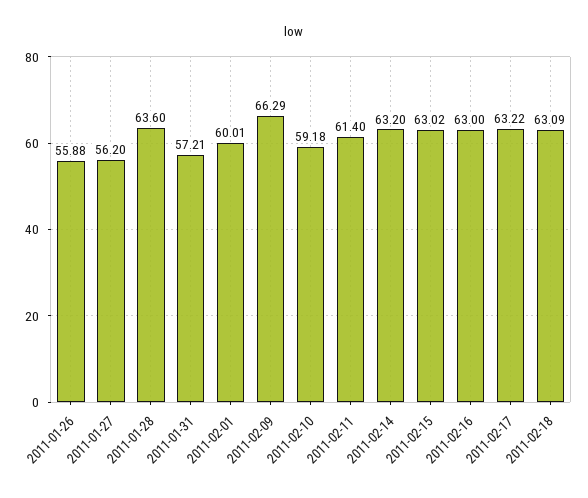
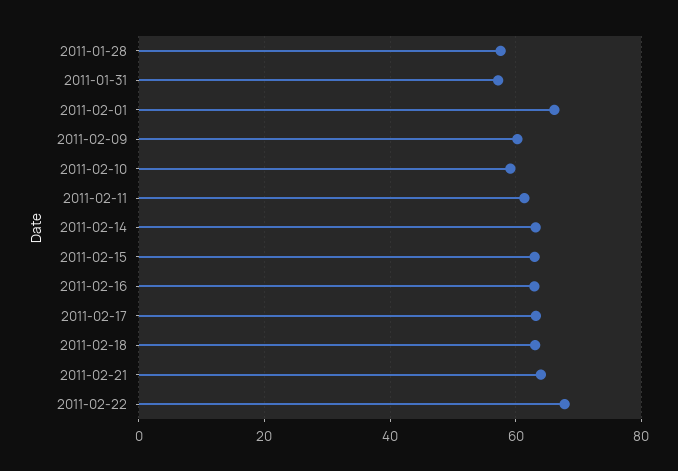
2011-01-26: 55.88 -> none
2011-01-27: 56.2 -> none
2011-01-28: 63.6 -> 58
2011-02-01: 60.01 -> 66
2011-02-09: 66.29 -> 60
2011-02-21: none -> 64
2011-02-22: none -> 68

